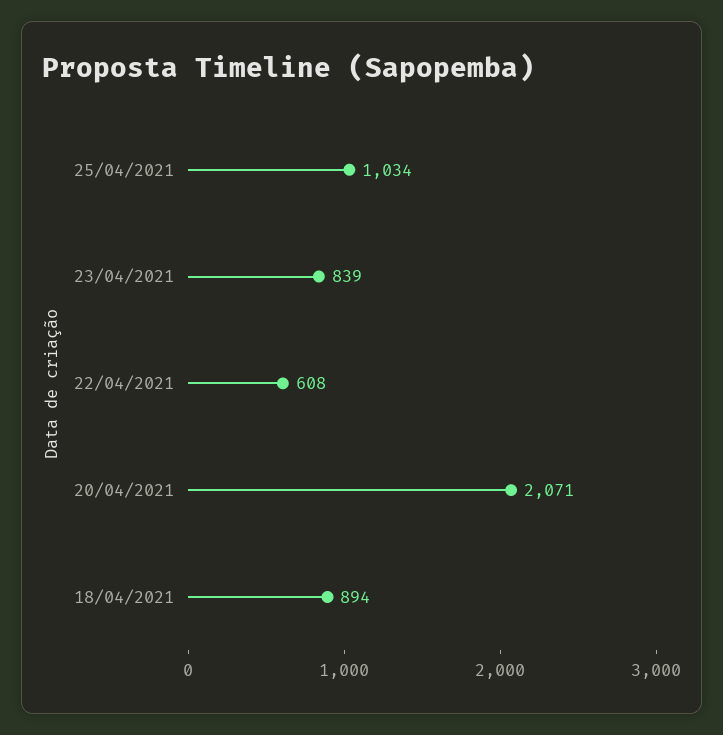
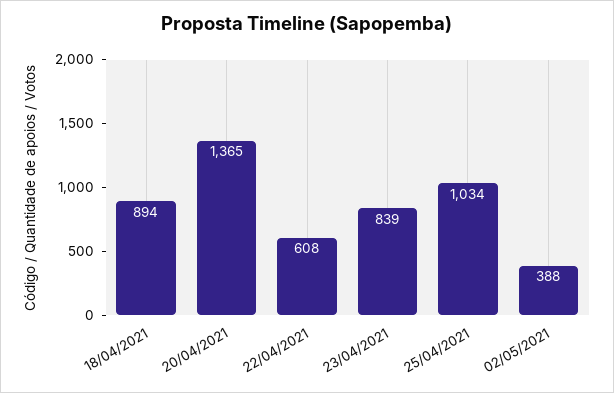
20/04/2021: 2071 -> 1365
02/05/2021: none -> 388

